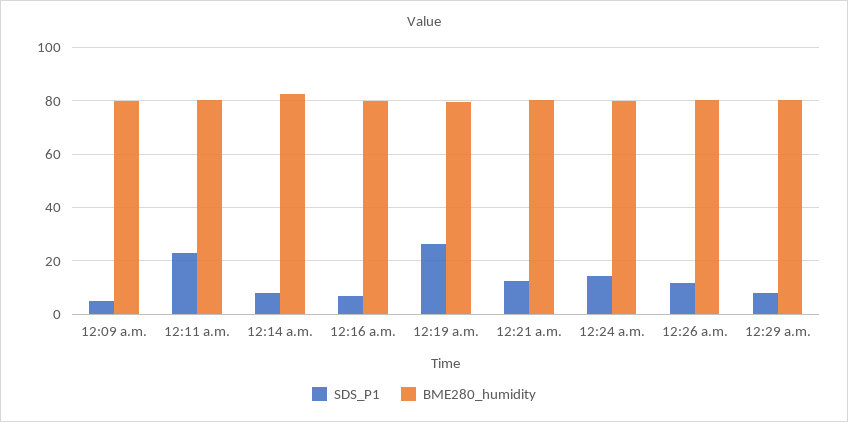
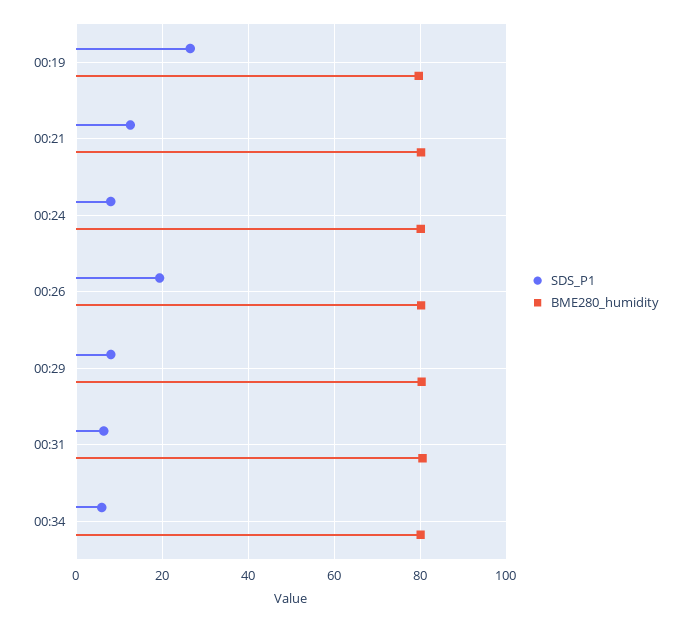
SDS_P1, 12:09 a.m.: 5 -> none
BME280_humidity, 12:09 a.m.: 80 -> none
SDS_P1, 12:11 a.m.: 22.5 -> none
BME280_humidity, 12:11 a.m.: 80 -> none
SDS_P1, 12:14 a.m.: 7.5 -> none
BME280_humidity, 12:14 a.m.: 82.5 -> none
SDS_P1, 12:16 a.m.: 7.5 -> none
BME280_humidity, 12:16 a.m.: 80 -> none
SDS_P1, 12:24 a.m.: 15 -> 8
SDS_P1, 12:26 a.m.: 12.5 -> 20
SDS_P1, 00:31: none -> 6
BME280_humidity, 00:31: none -> 80
SDS_P1, 00:34: none -> 6
BME280_humidity, 00:34: none -> 80

